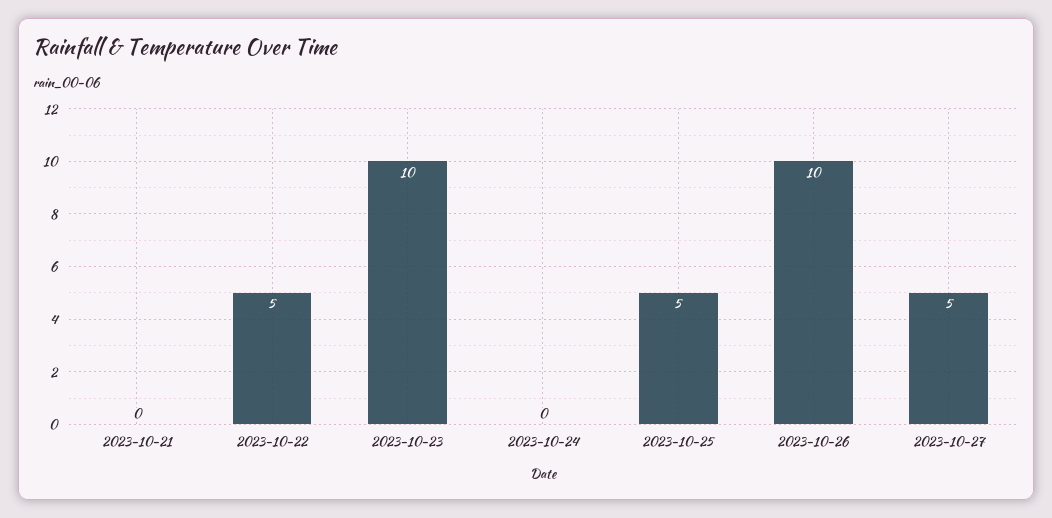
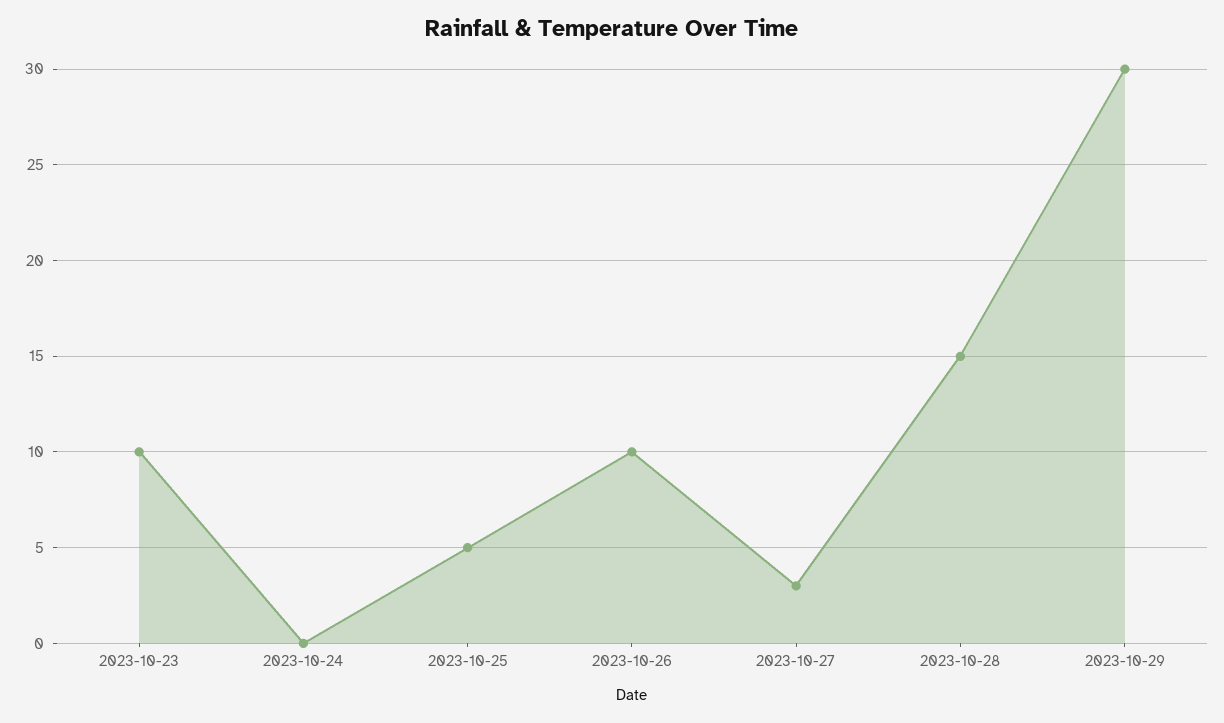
2023-10-21: 0 -> none
2023-10-22: 5 -> none
2023-10-27: 5 -> 3
2023-10-28: none -> 15
2023-10-29: none -> 30

